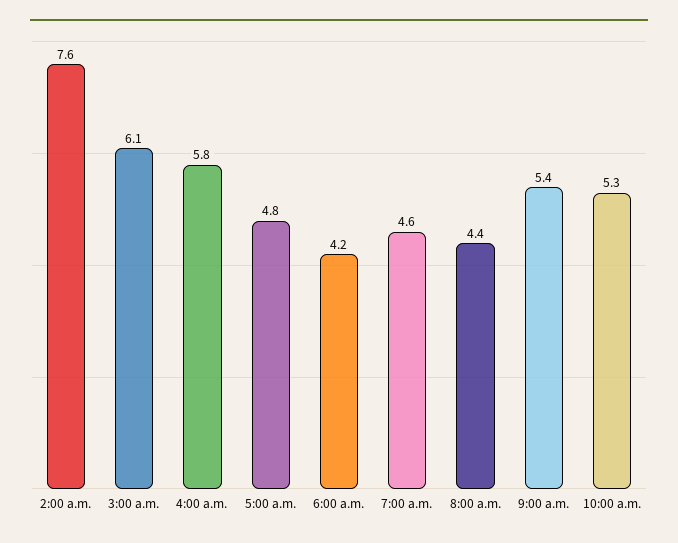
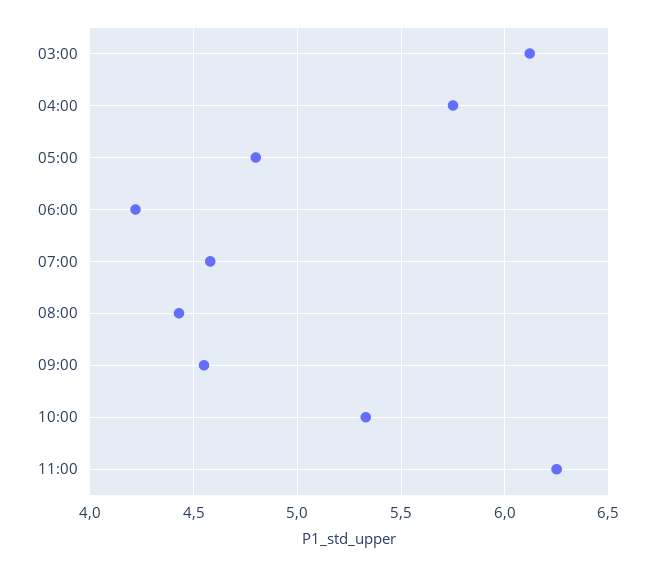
2:00 a.m.: 7.6 -> none
9:00 a.m.: 5.4 -> 4.55
11:00: none -> 6.25

